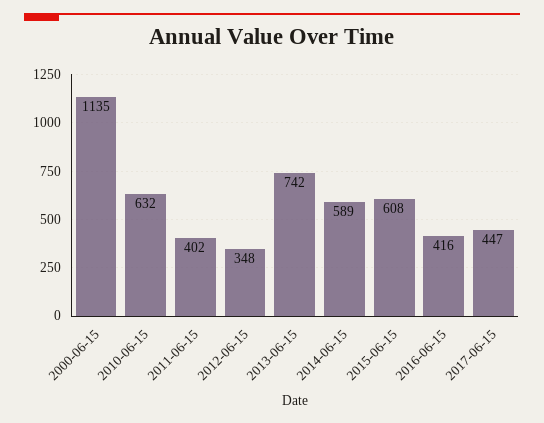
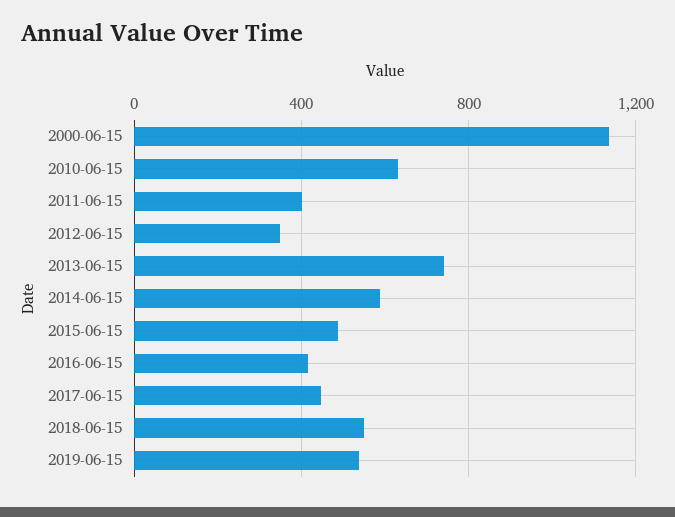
2015-06-15: 608 -> 500
2018-06-15: none -> 550
2019-06-15: none -> 550

